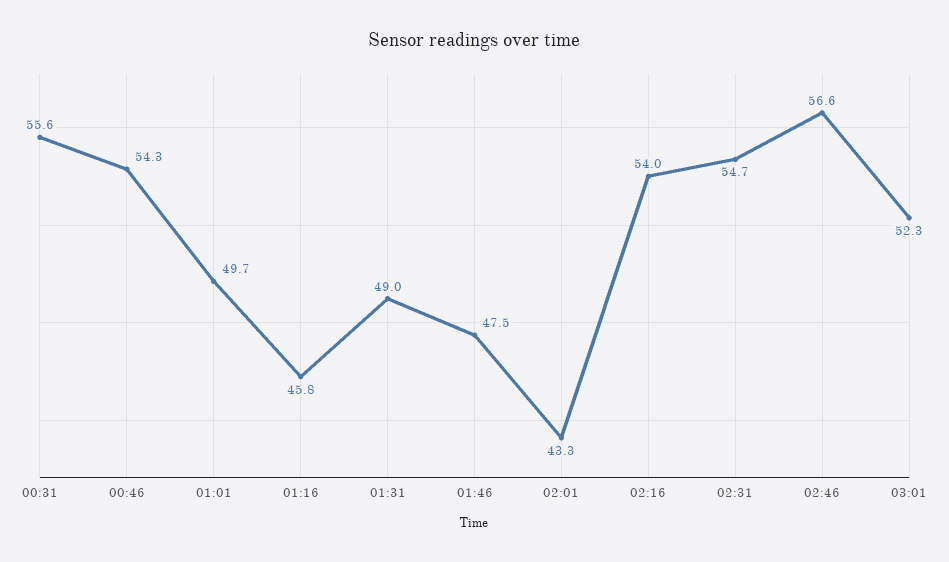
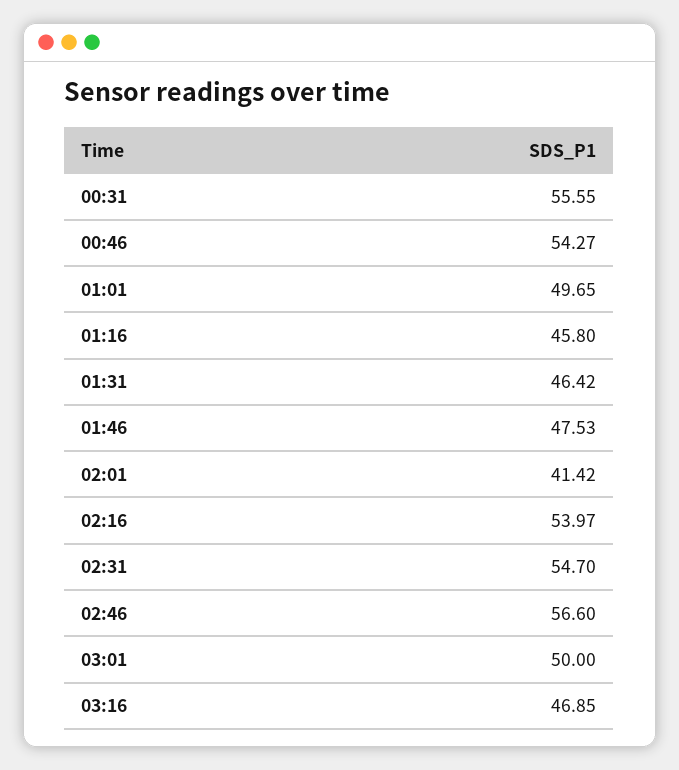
01:31: 49 -> 46.42
02:01: 43.3 -> 41.42
03:01: 52.3 -> 50
03:16: none -> 46.85

